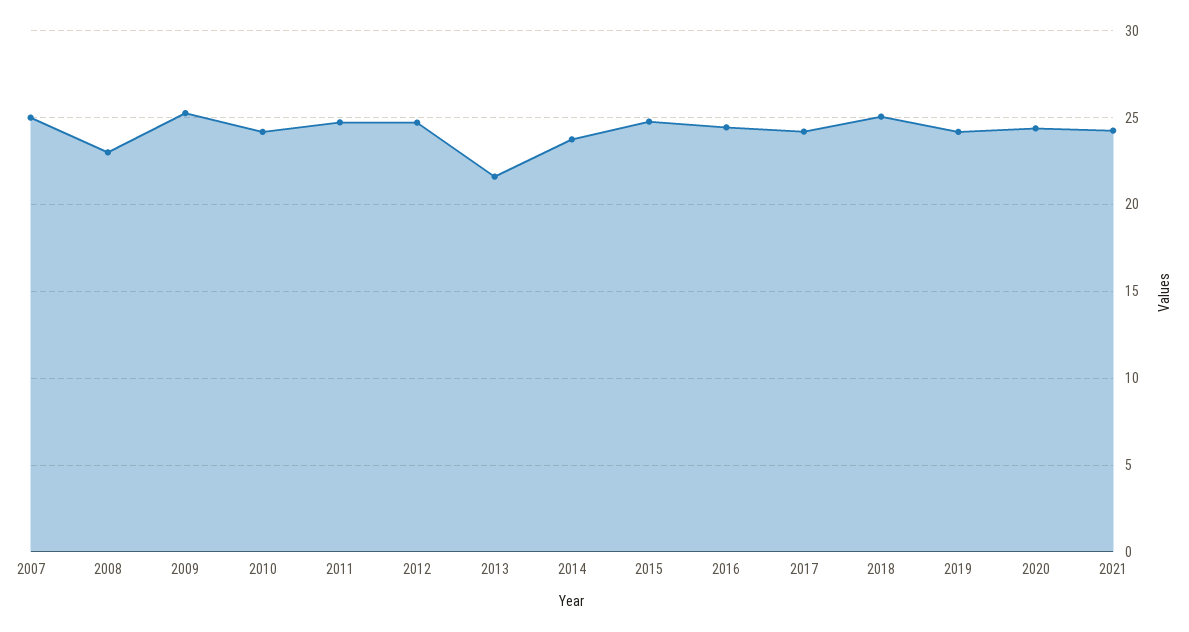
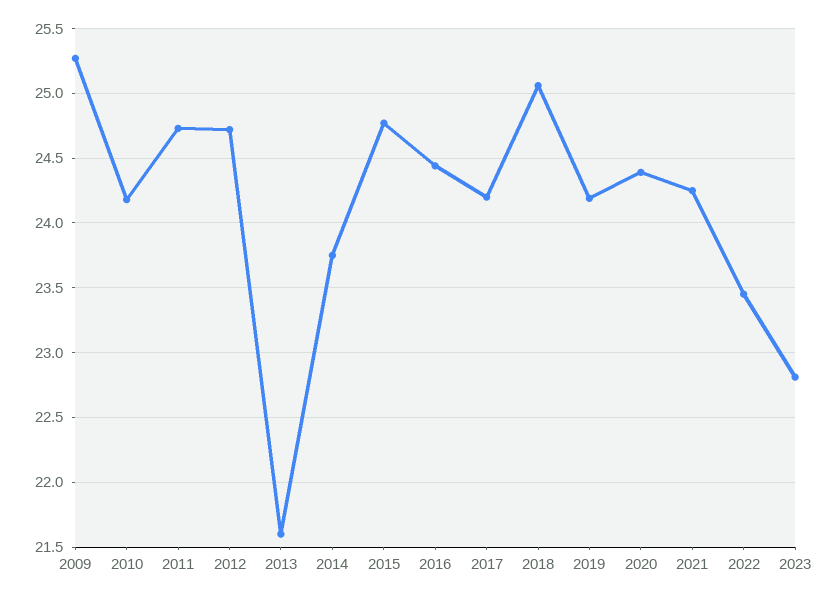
2007: 25 -> none
2008: 23 -> none
2022: none -> 23.45
2023: none -> 22.8

